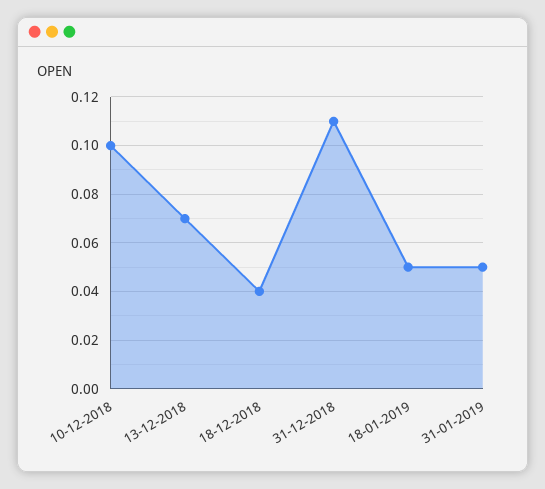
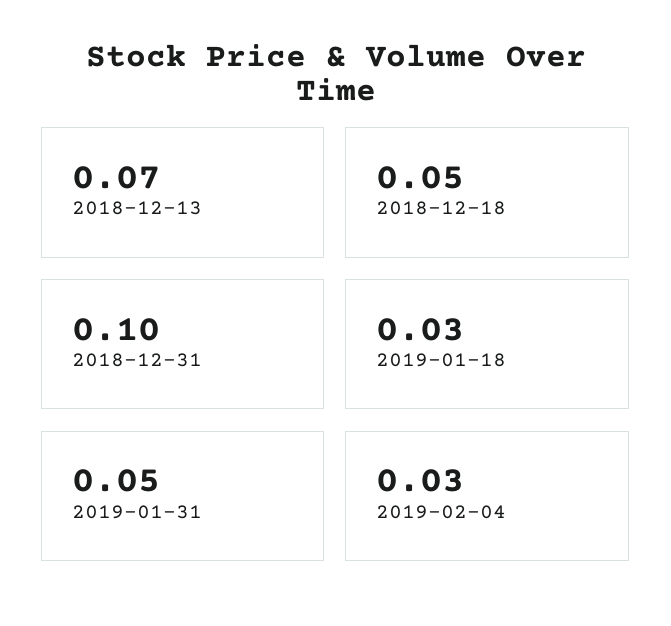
10-12-2018: 0.1 -> none
18-12-2018: 0.04 -> 0.05
31-12-2018: 0.11 -> 0.1
18-01-2019: 0.05 -> 0.03
2019-02-04: none -> 0.03

